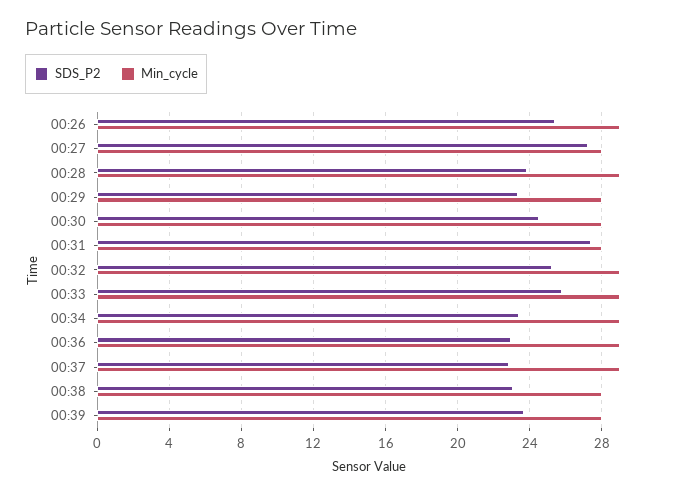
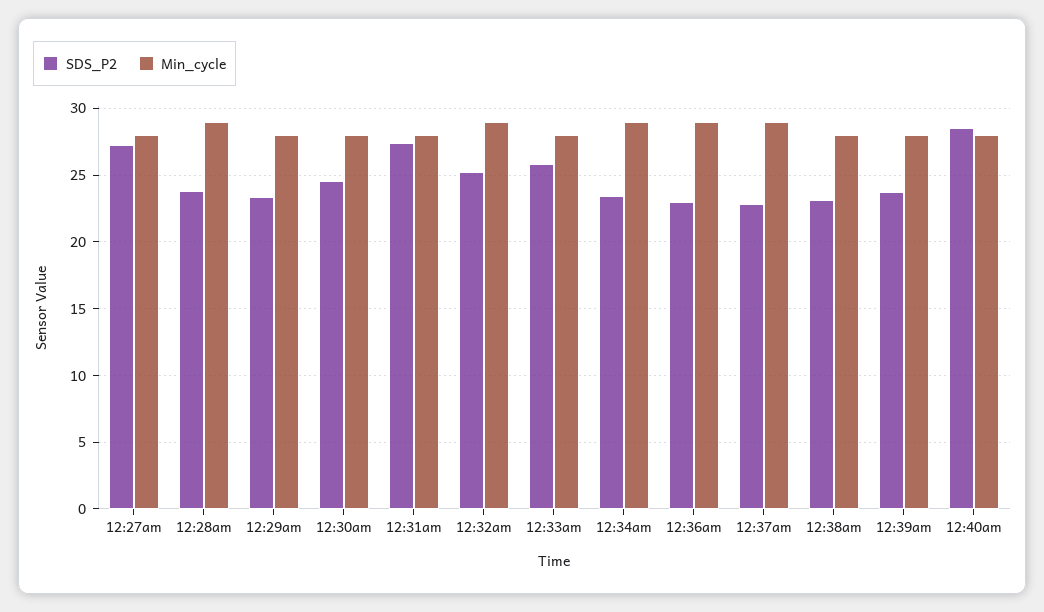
SDS_P2, 00:26: 25.5 -> none
Min_cycle, 00:26: 29 -> none
Min_cycle, 00:33: 29 -> 28
SDS_P2, 12:40am: none -> 28.5
Min_cycle, 12:40am: none -> 28

